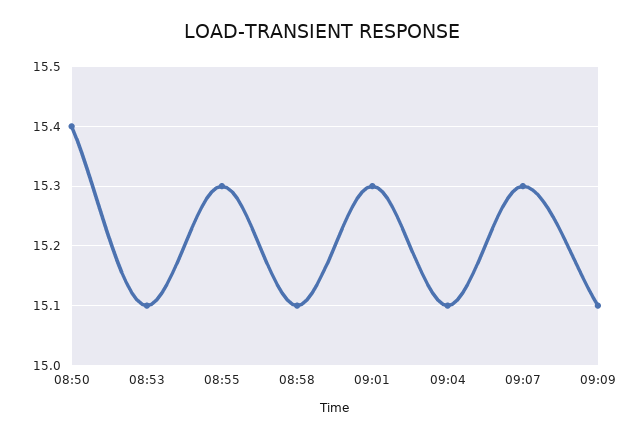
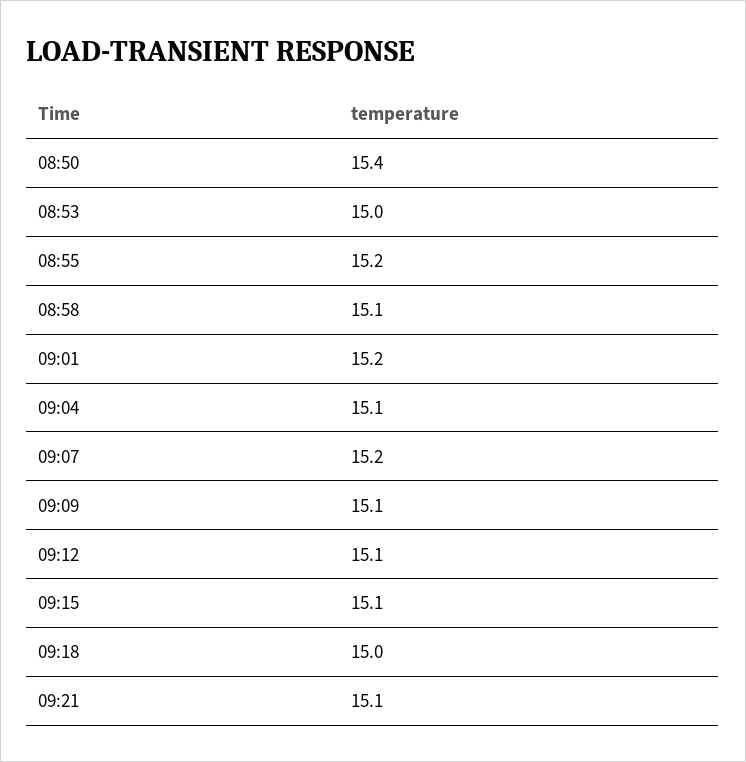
08:53: 15.1 -> 15
08:55: 15.3 -> 15.2
09:01: 15.3 -> 15.2
09:07: 15.3 -> 15.2
09:12: none -> 15.1
09:15: none -> 15.1
09:18: none -> 15
09:21: none -> 15.1

